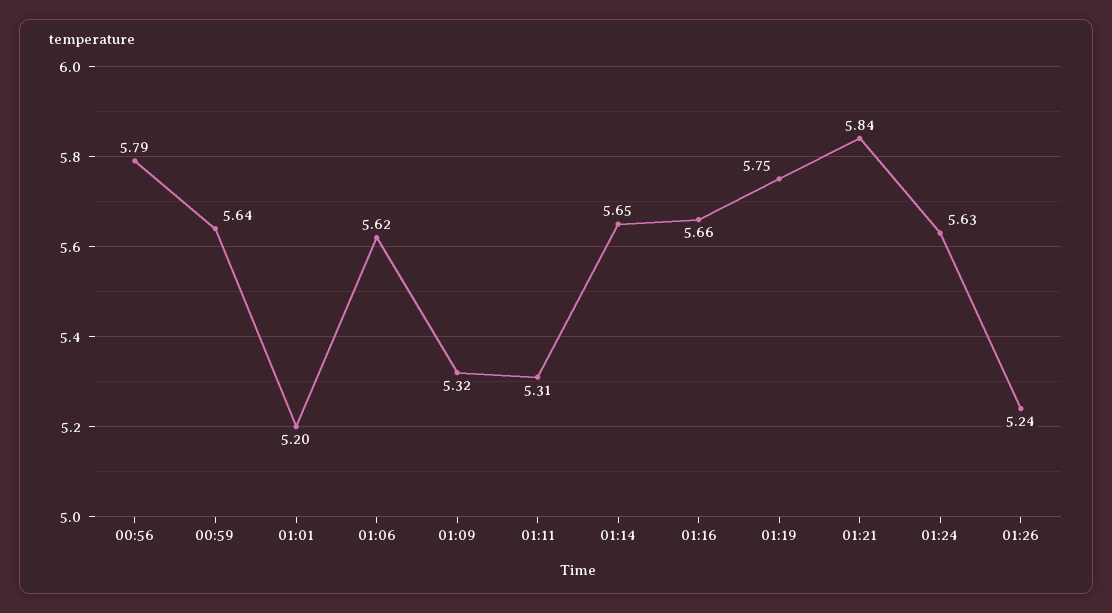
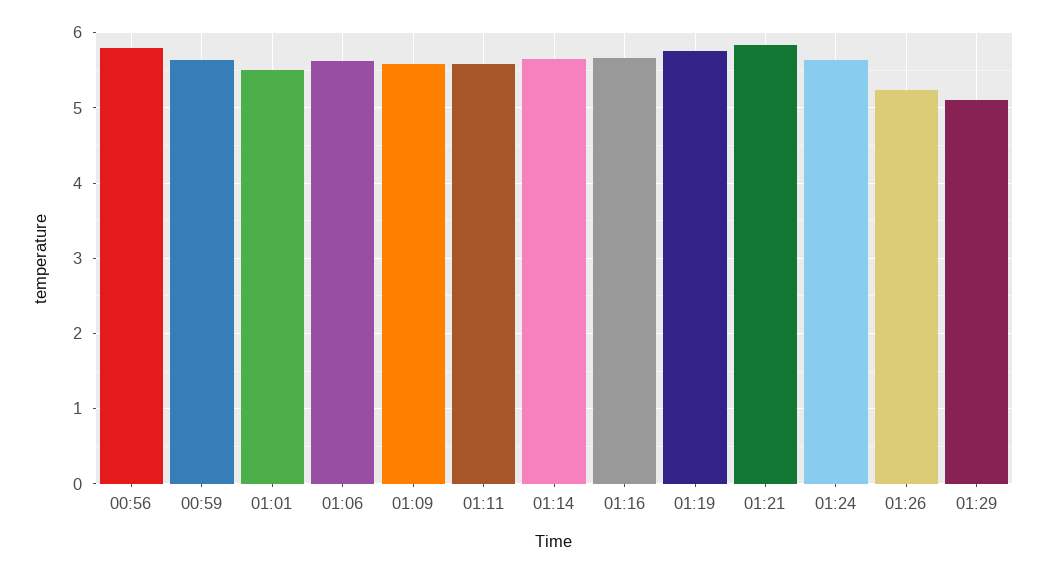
01:01: 5.2 -> 5.5
01:09: 5.32 -> 5.6
01:11: 5.31 -> 5.6
01:29: none -> 5.1

